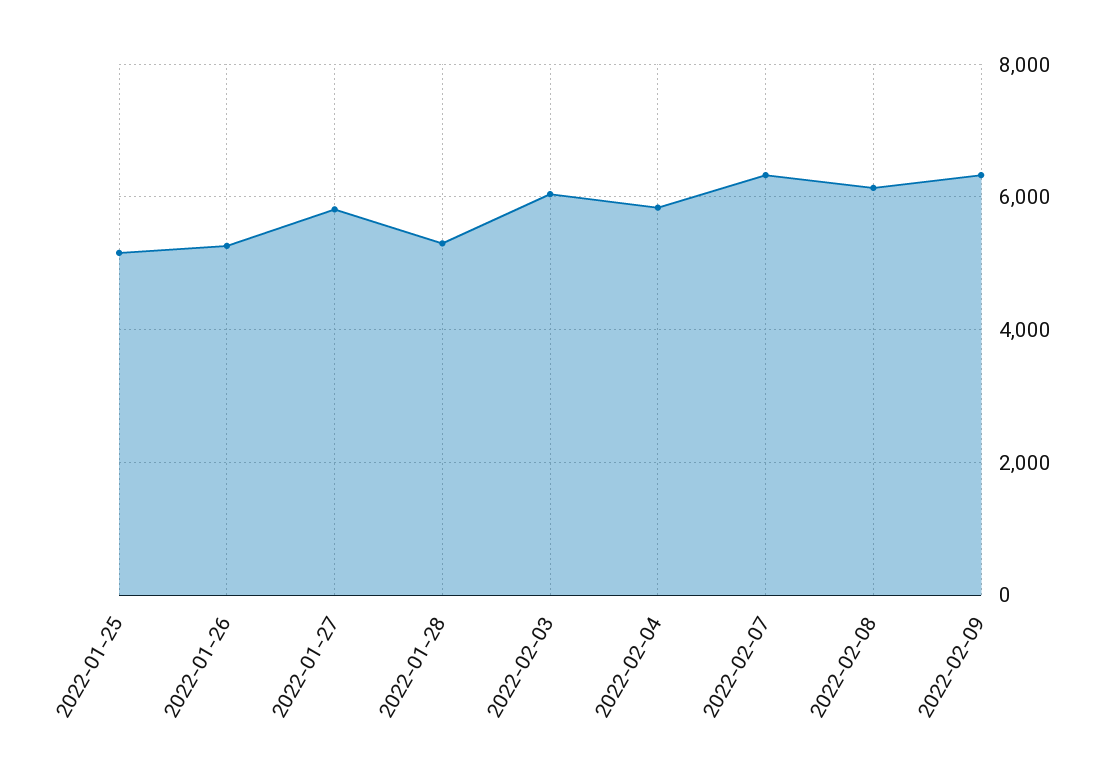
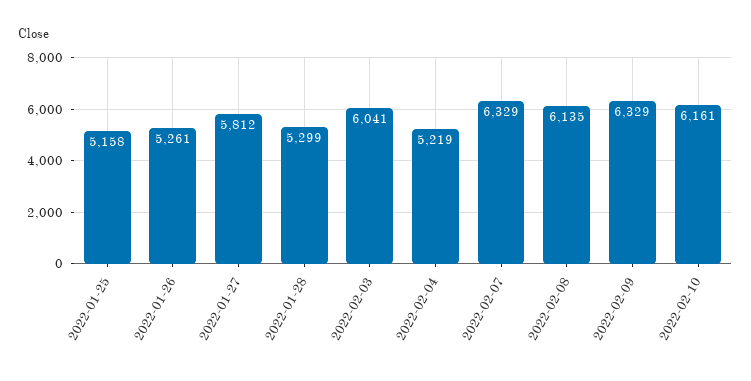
2022-02-04: 5800 -> 5219
2022-02-10: none -> 6161

